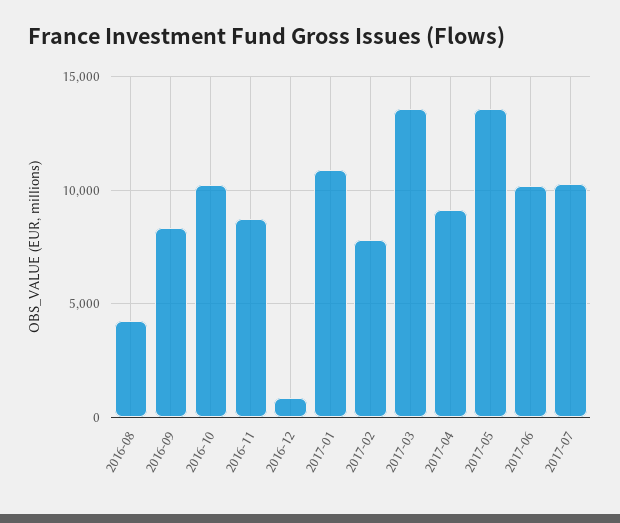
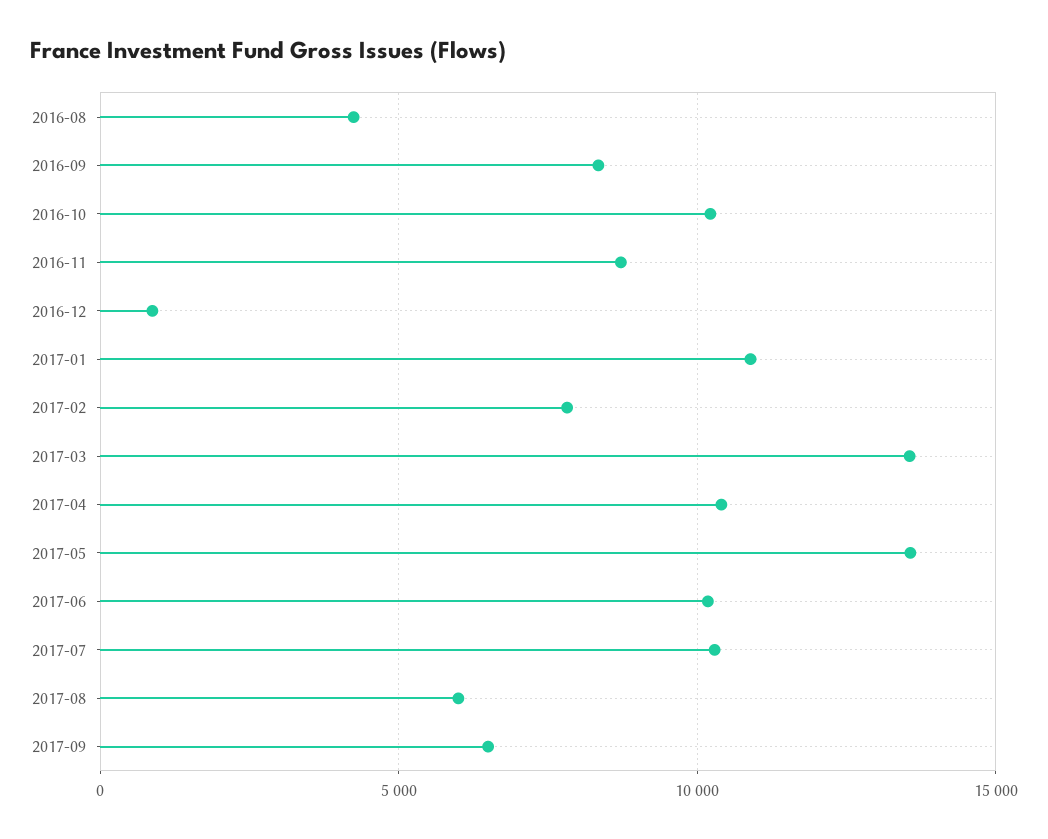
2017-04: 9000 -> 10500
2017-08: none -> 6000
2017-09: none -> 6500

